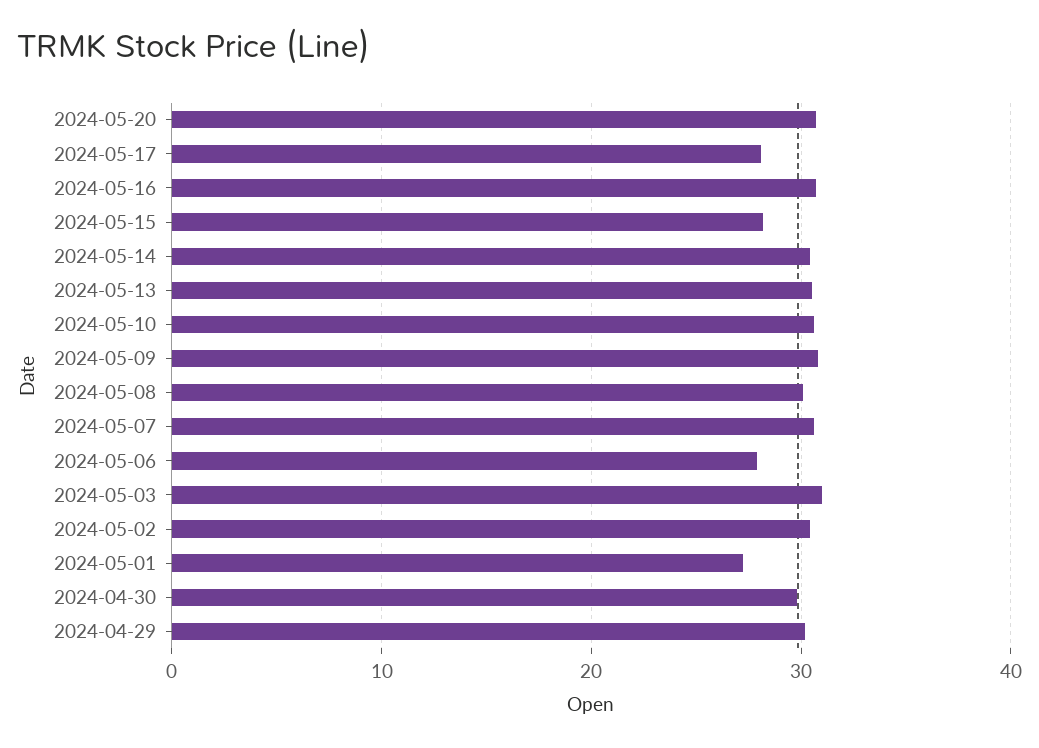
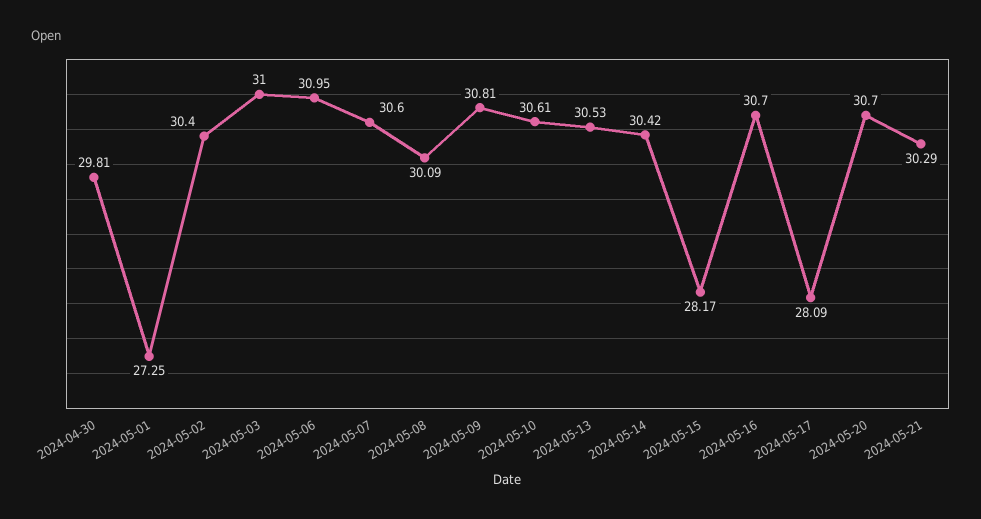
2024-05-06: 28 -> 30.95
2024-04-29: 30 -> none
2024-05-21: none -> 30.29

